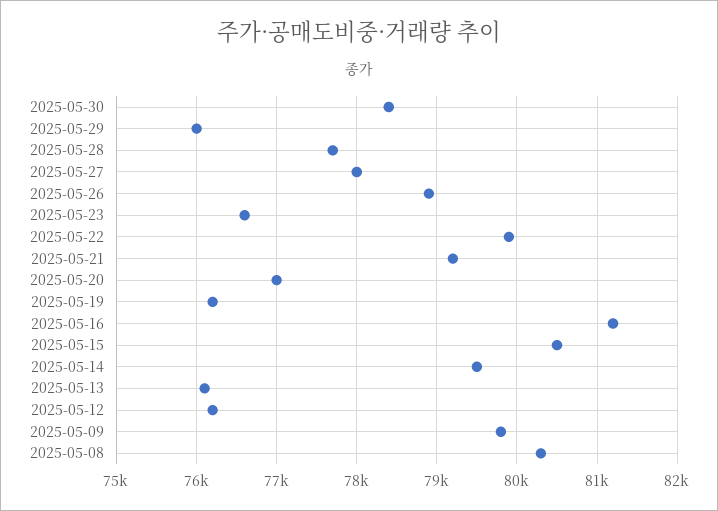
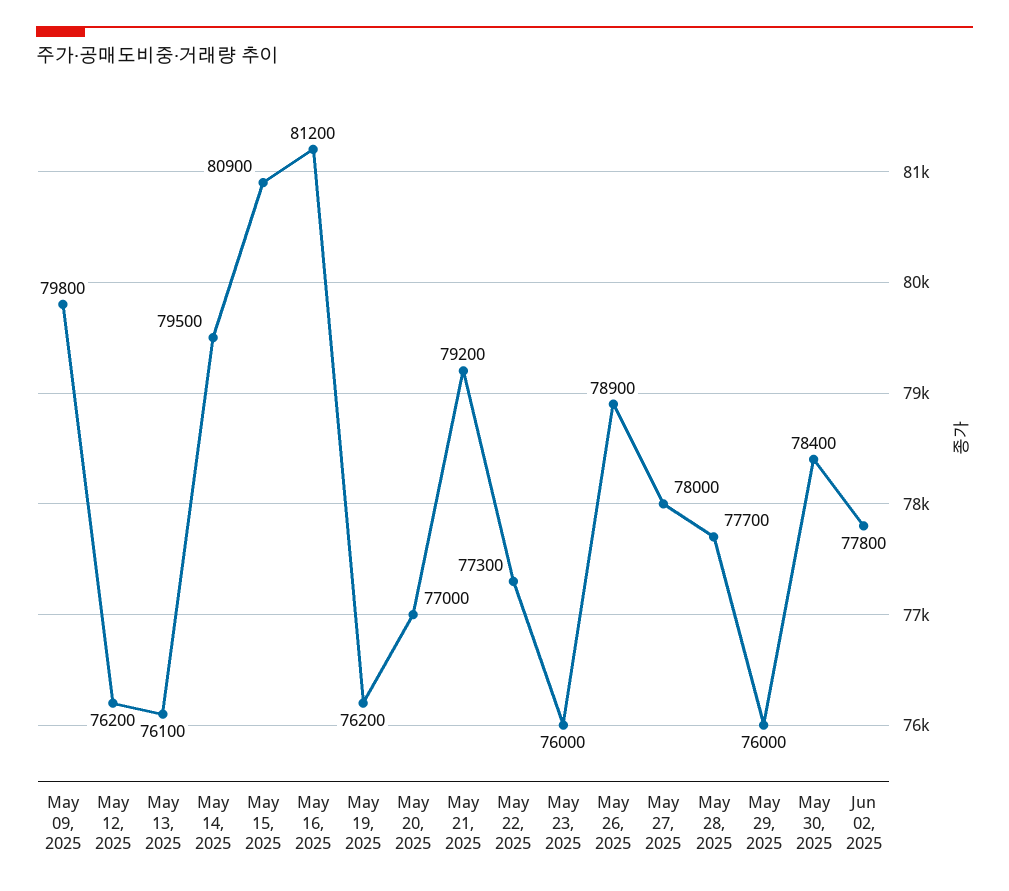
2025-05-23: 76600 -> 76000
2025-05-22: 79900 -> 77300
2025-05-15: 80500 -> 80900
2025-05-08: 80300 -> none
Jun 02, 2025: none -> 77800

